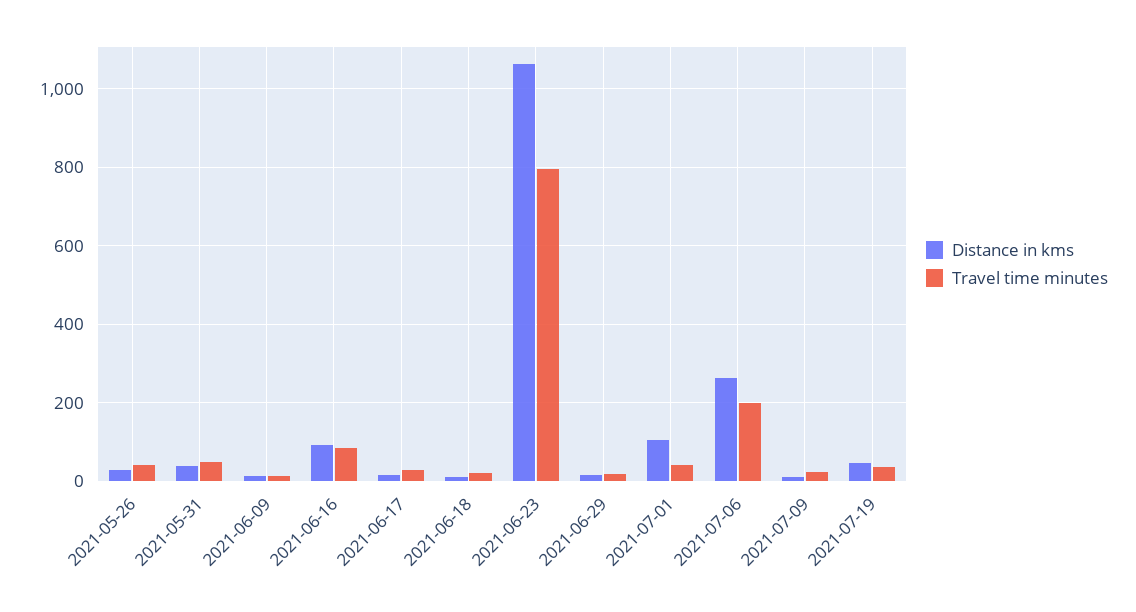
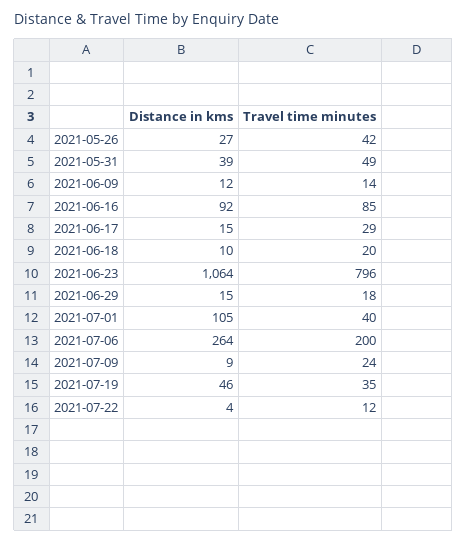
Distance in kms, 2021-07-22: none -> 4
Travel time minutes, 2021-07-22: none -> 12

